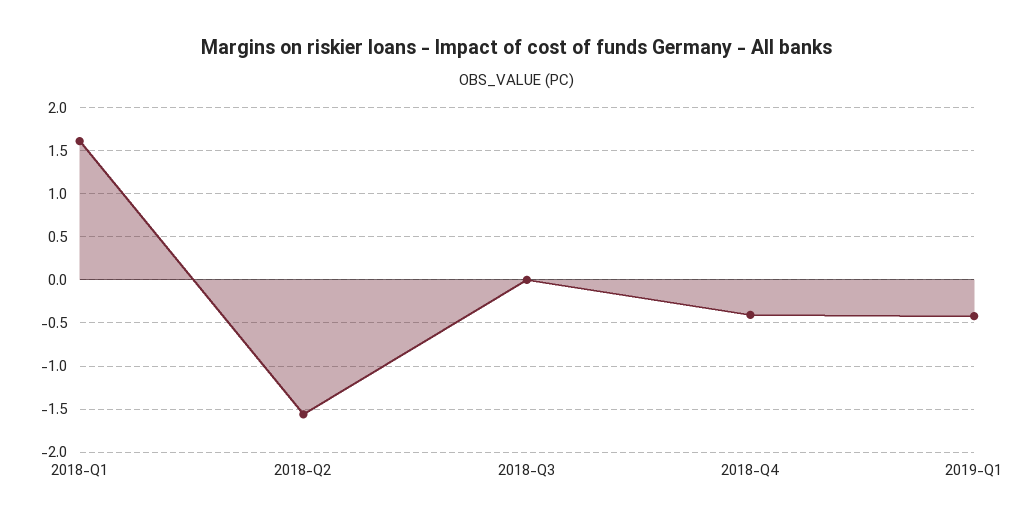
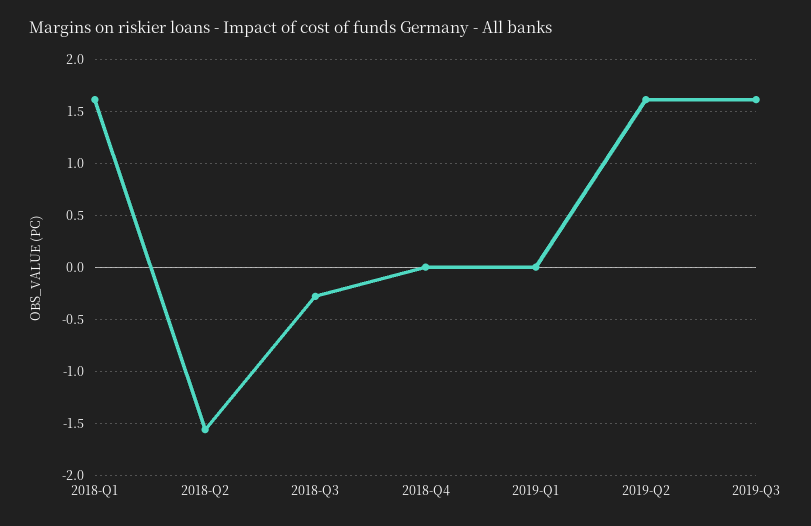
2018-Q3: 0 -> -0.3
2018-Q4: -0.4 -> 0
2019-Q1: -0.4 -> 0
2019-Q2: none -> 1.6
2019-Q3: none -> 1.6

